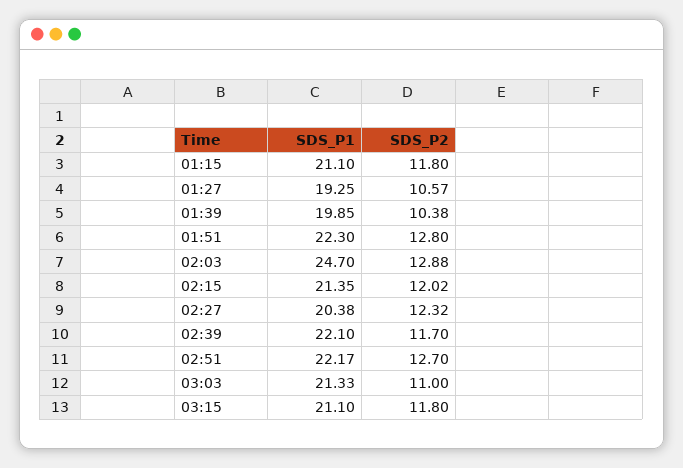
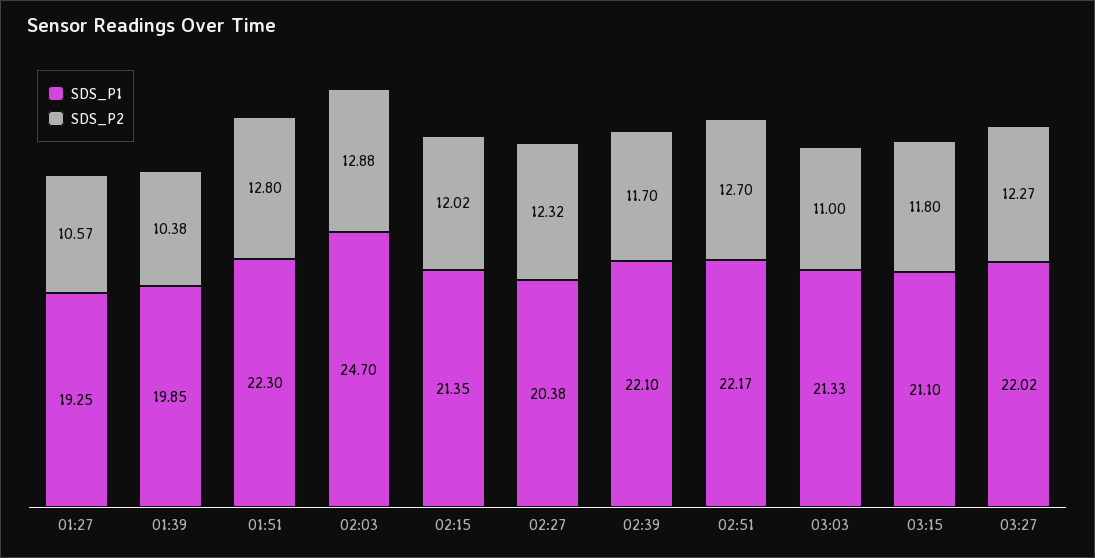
SDS_P1, 01:15: 21.1 -> none
SDS_P2, 01:15: 11.8 -> none
SDS_P1, 03:27: none -> 22.02
SDS_P2, 03:27: none -> 12.27

